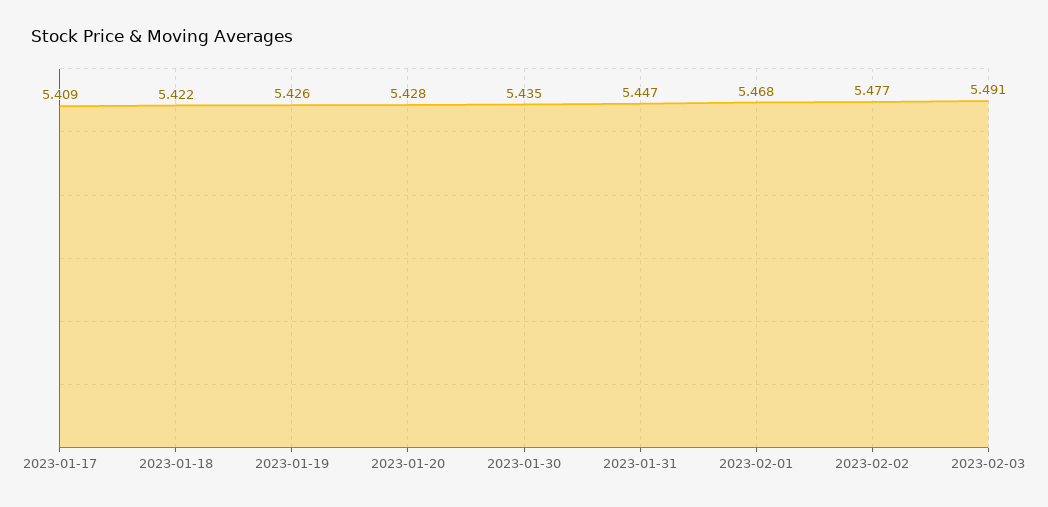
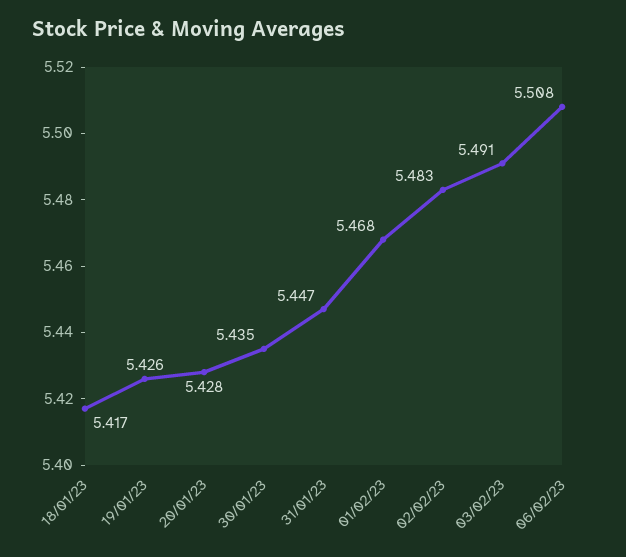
2023-01-17: 5.409 -> none
2023-01-18: 5.422 -> 5.417
2023-02-02: 5.477 -> 5.483
06/02/23: none -> 5.508

